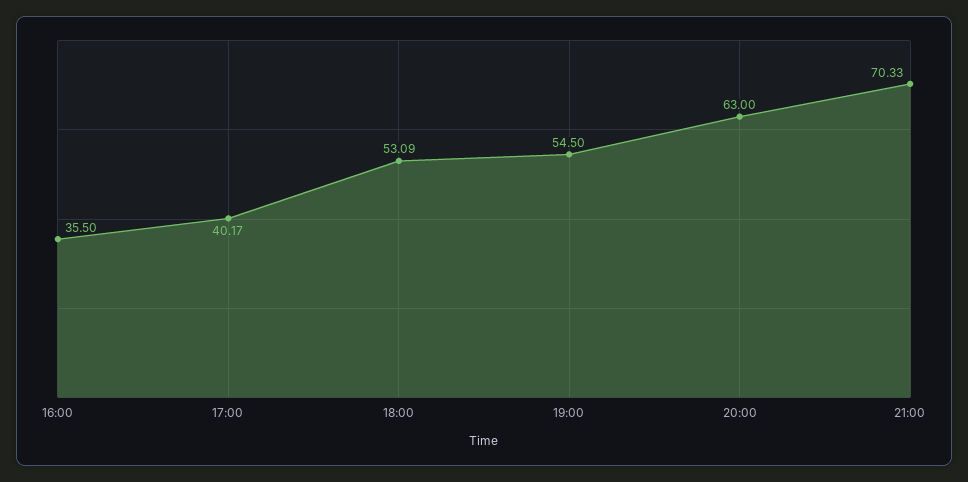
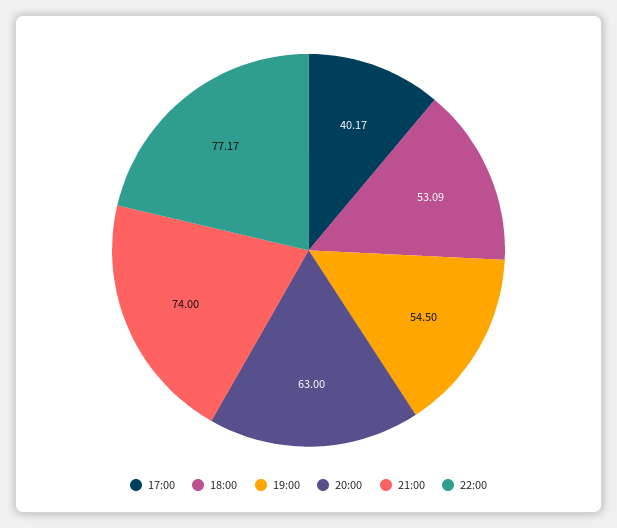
16:00: 35.5 -> none
21:00: 70.33 -> 74
22:00: none -> 77.17

